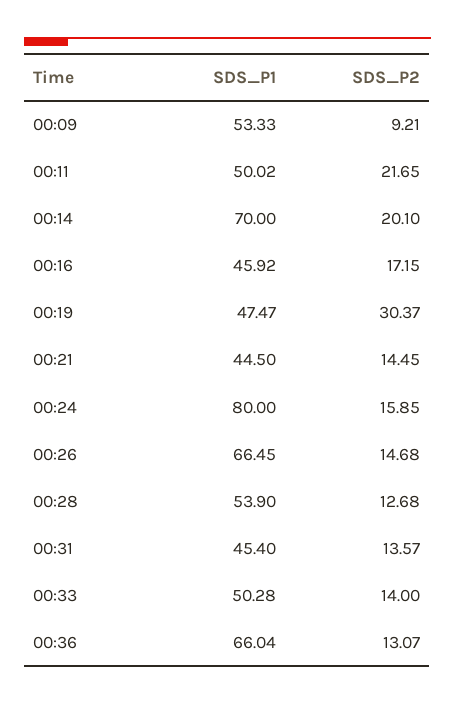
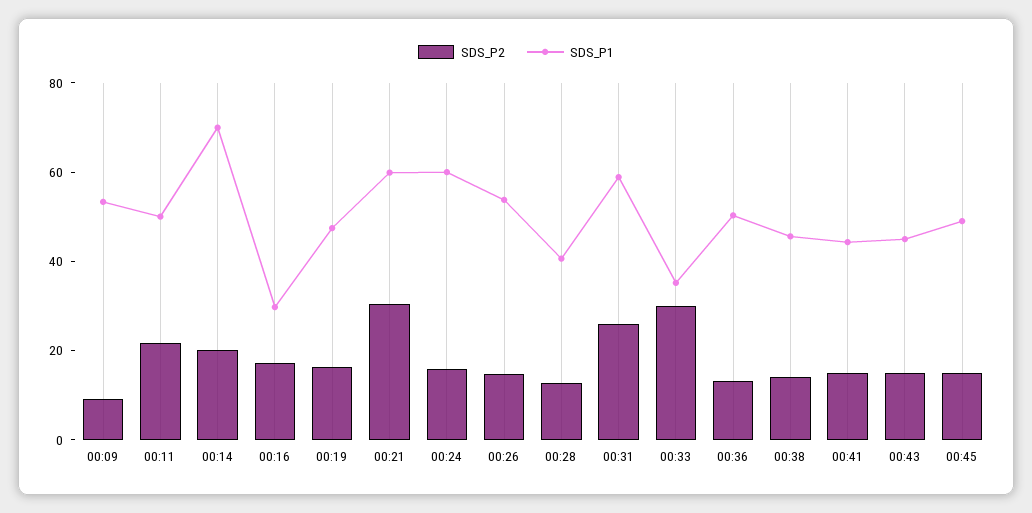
SDS_P1, 00:16: 45.92 -> 30
SDS_P2, 00:19: 30.37 -> 15
SDS_P1, 00:21: 44.5 -> 60
SDS_P2, 00:21: 14.45 -> 30
SDS_P1, 00:24: 80 -> 60
SDS_P1, 00:26: 66.45 -> 55
SDS_P1, 00:28: 53.9 -> 40
SDS_P1, 00:31: 45.4 -> 60
SDS_P2, 00:31: 13.57 -> 25
SDS_P1, 00:33: 50.28 -> 35
SDS_P2, 00:33: 14 -> 30
SDS_P1, 00:36: 66.04 -> 50
SDS_P2, 00:38: none -> 15
SDS_P1, 00:38: none -> 45
SDS_P2, 00:41: none -> 15
SDS_P1, 00:41: none -> 45
SDS_P2, 00:43: none -> 15
SDS_P1, 00:43: none -> 45
SDS_P2, 00:45: none -> 15
SDS_P1, 00:45: none -> 50

